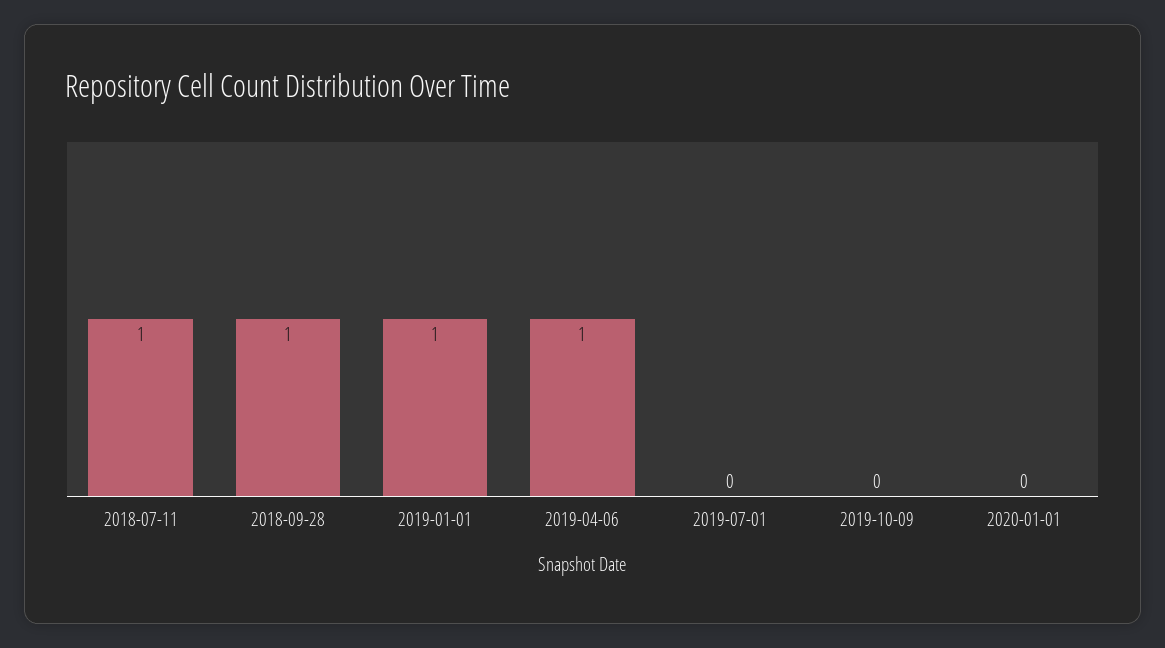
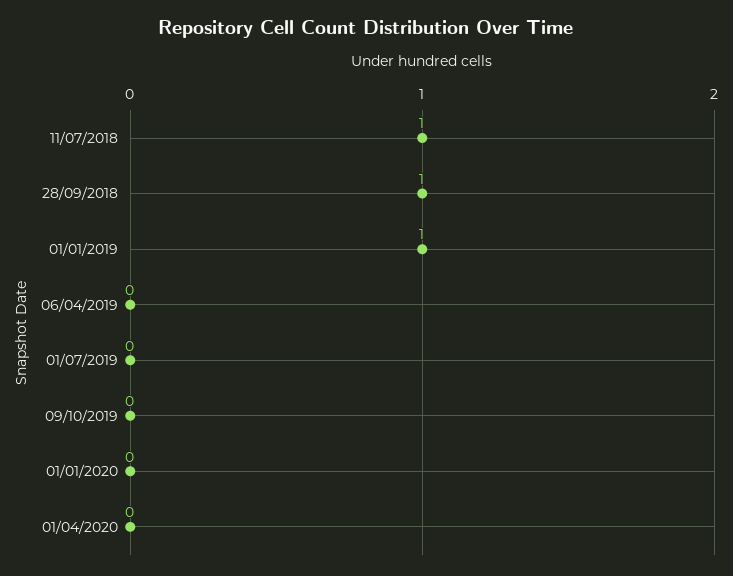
2019-04-06: 1 -> 0
01/04/2020: none -> 0

